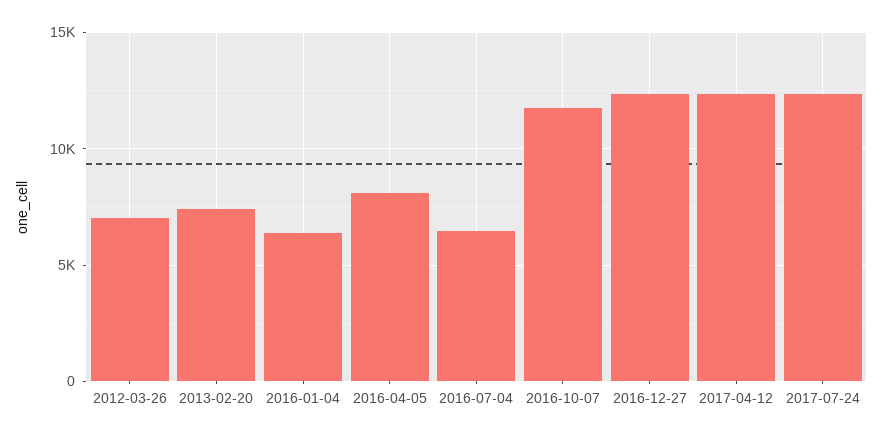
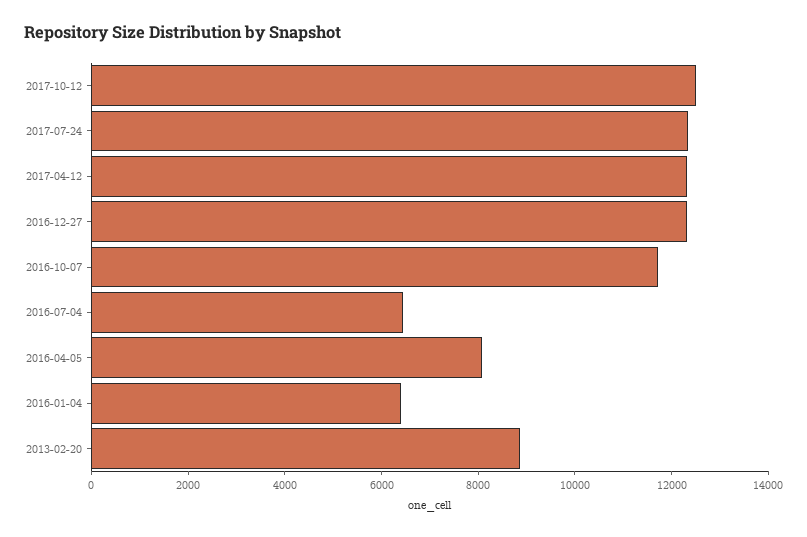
2012-03-26: 7000 -> none
2013-02-20: 7500 -> 9000
2017-10-12: none -> 12500

